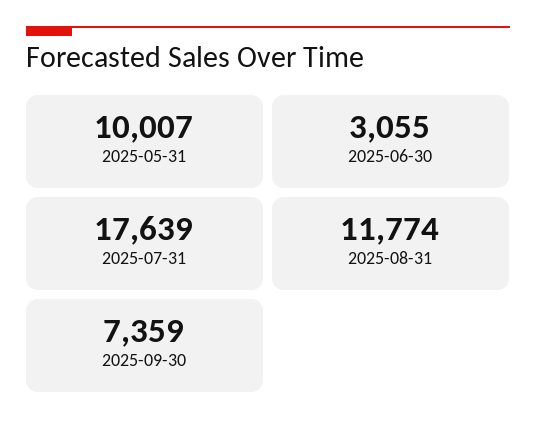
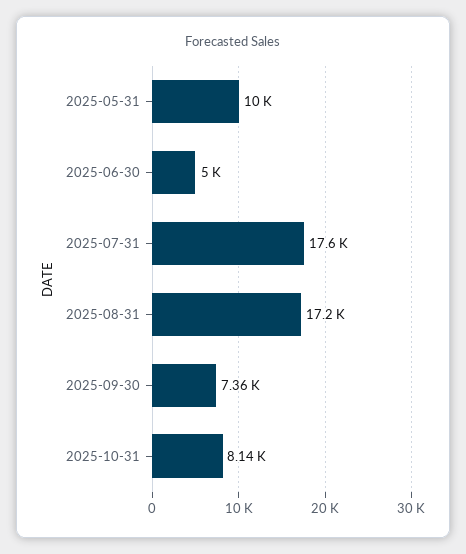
2025-06-30: 3055 -> 5000
2025-08-31: 11774 -> 17200
2025-10-31: none -> 8140

